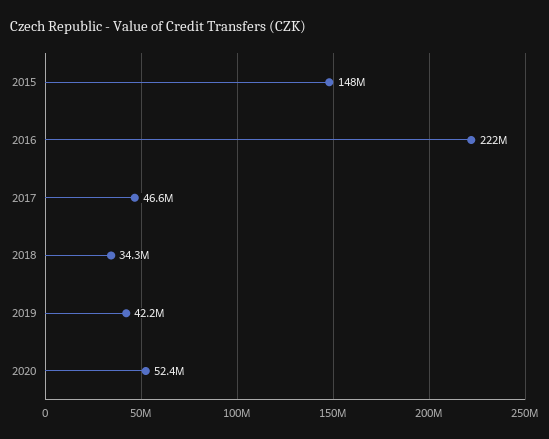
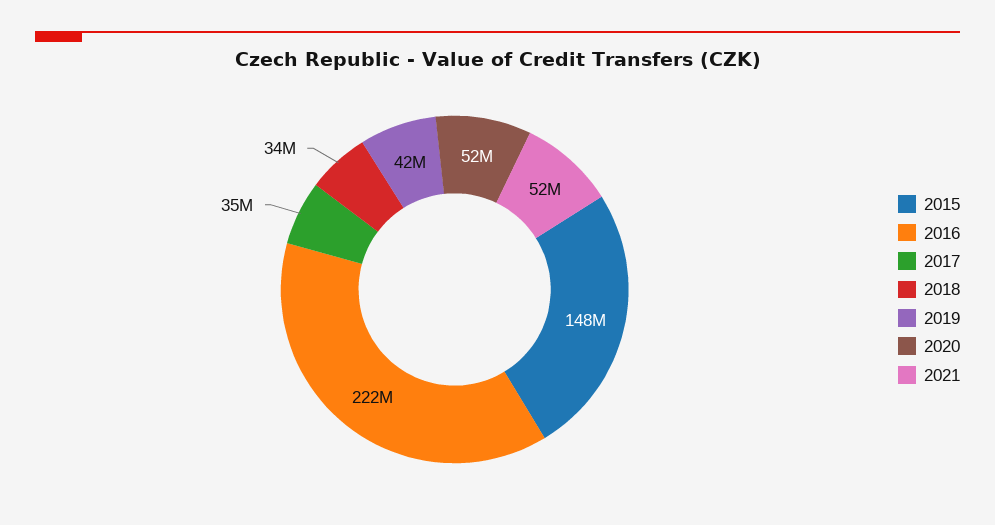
2017: 46600000 -> 35000000
2021: none -> 52000000

